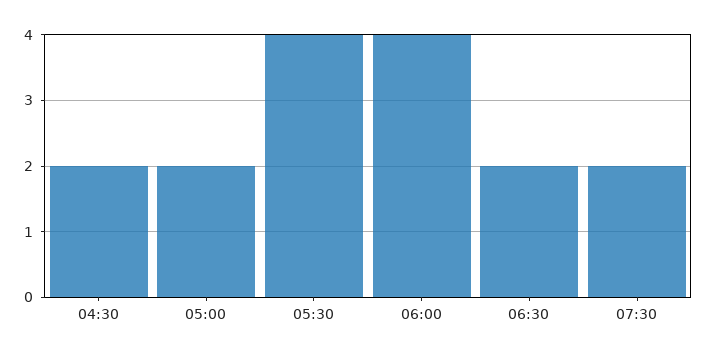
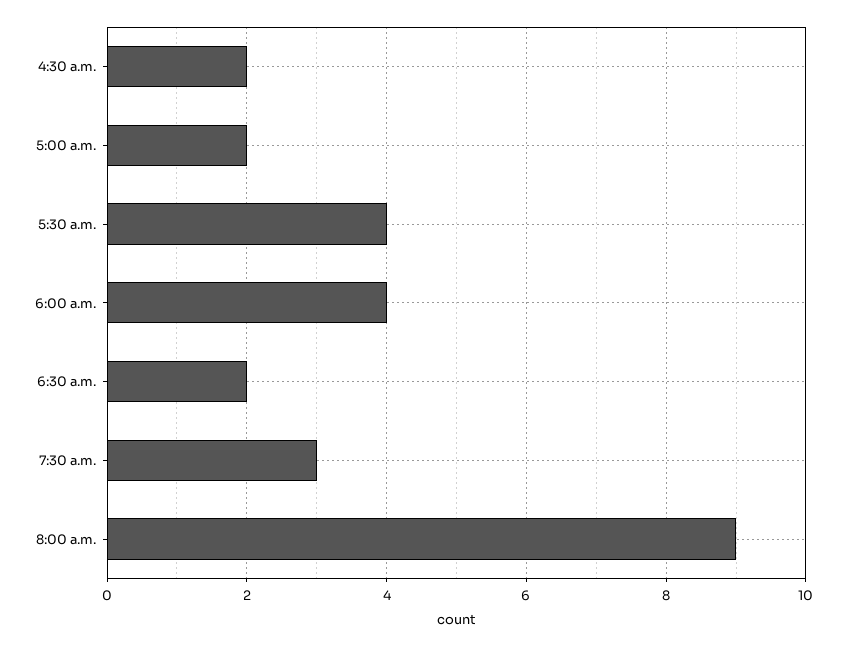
07:30: 2 -> 3
8:00 a.m.: none -> 9

